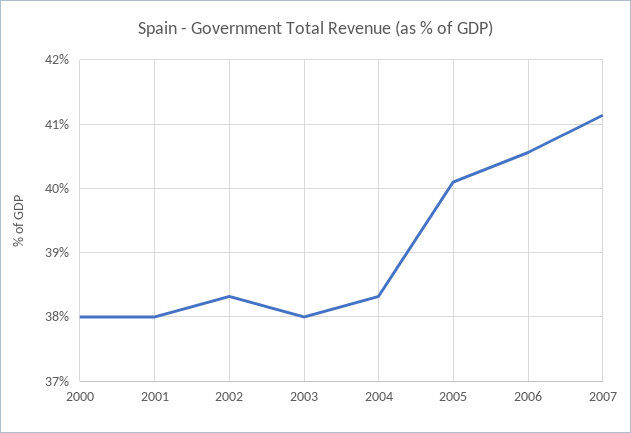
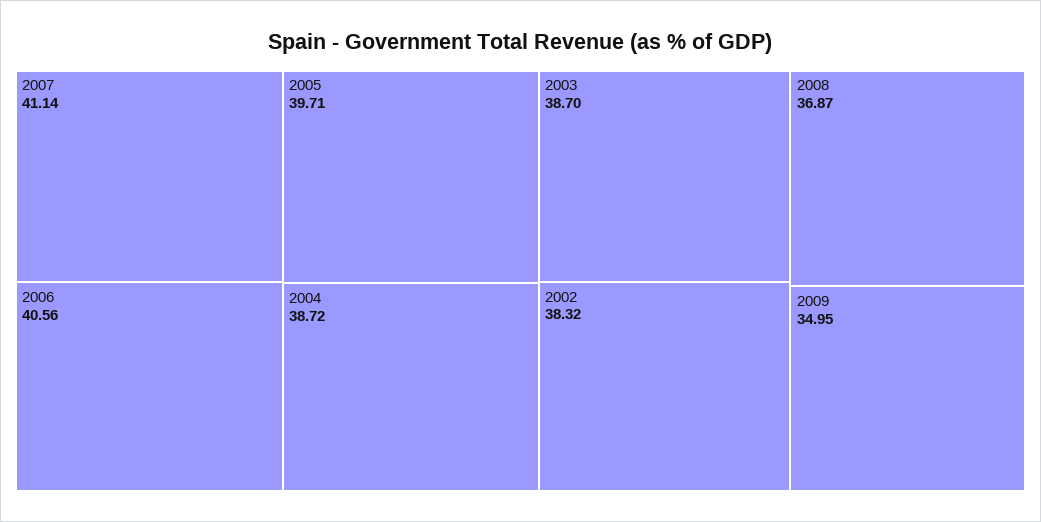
2000: 38 -> none
2001: 38 -> none
2003: 38 -> 38.7
2004: 38.3 -> 38.72
2005: 40.1 -> 39.71
2008: none -> 36.87
2009: none -> 34.95

